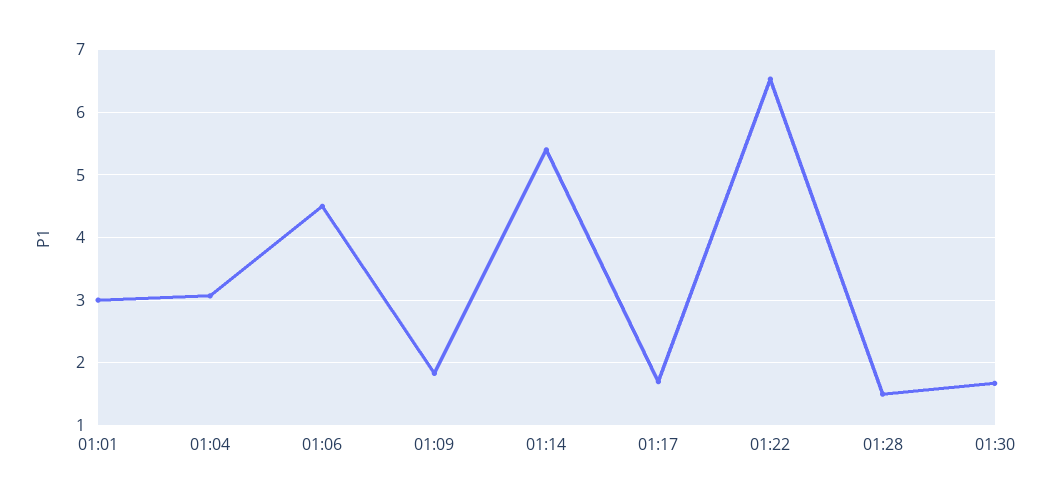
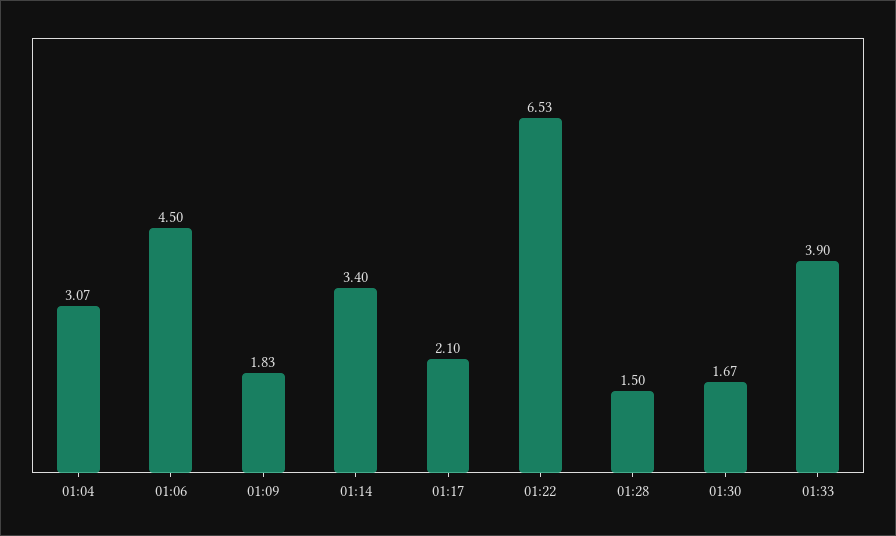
01:01: 3 -> none
01:14: 5.4 -> 3.4
01:17: 1.7 -> 2.1
01:33: none -> 3.9

